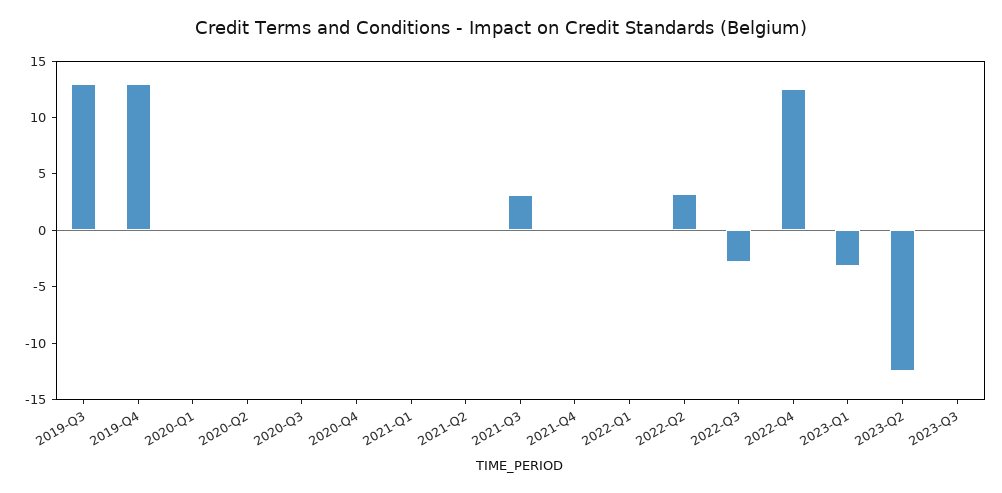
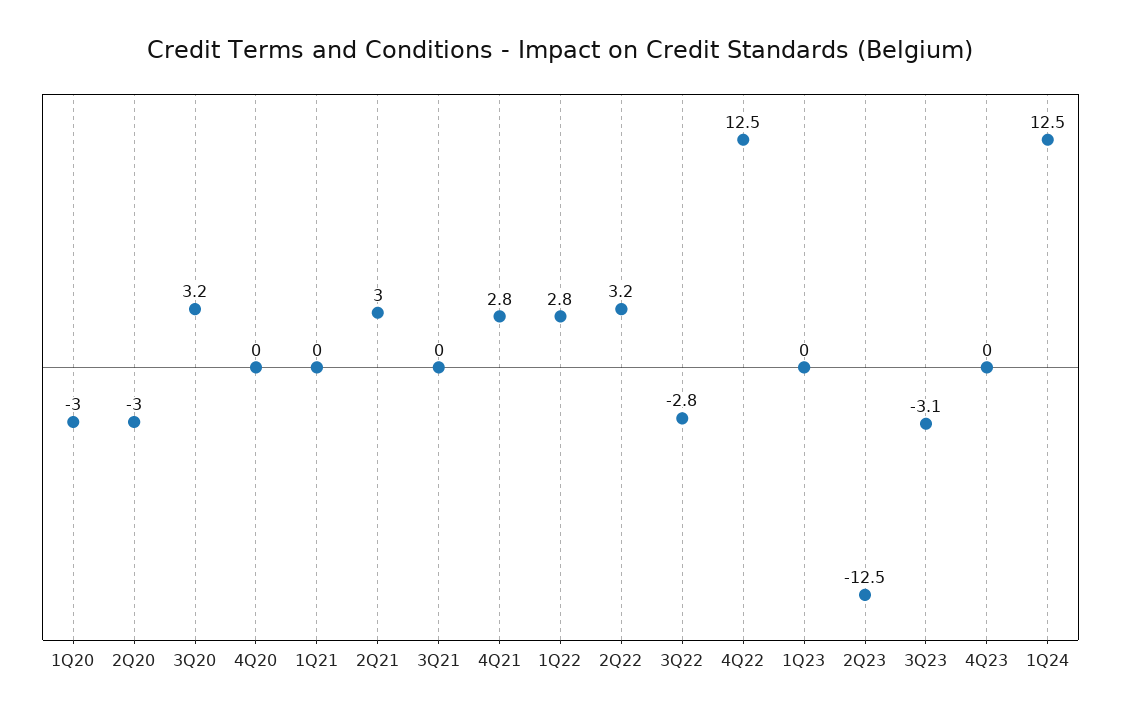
2019-Q3: 13 -> none
2019-Q4: 13 -> none
2020-Q1: 0 -> -3
2020-Q2: 0 -> -3
2020-Q3: 0 -> 3.2
2021-Q2: 0 -> 3
2021-Q3: 3 -> 0
2021-Q4: 0 -> 2.8
2022-Q1: 0 -> 2.8
2023-Q1: -3 -> 0
2023-Q3: 0 -> -3.1
4Q23: none -> 0
1Q24: none -> 12.5

